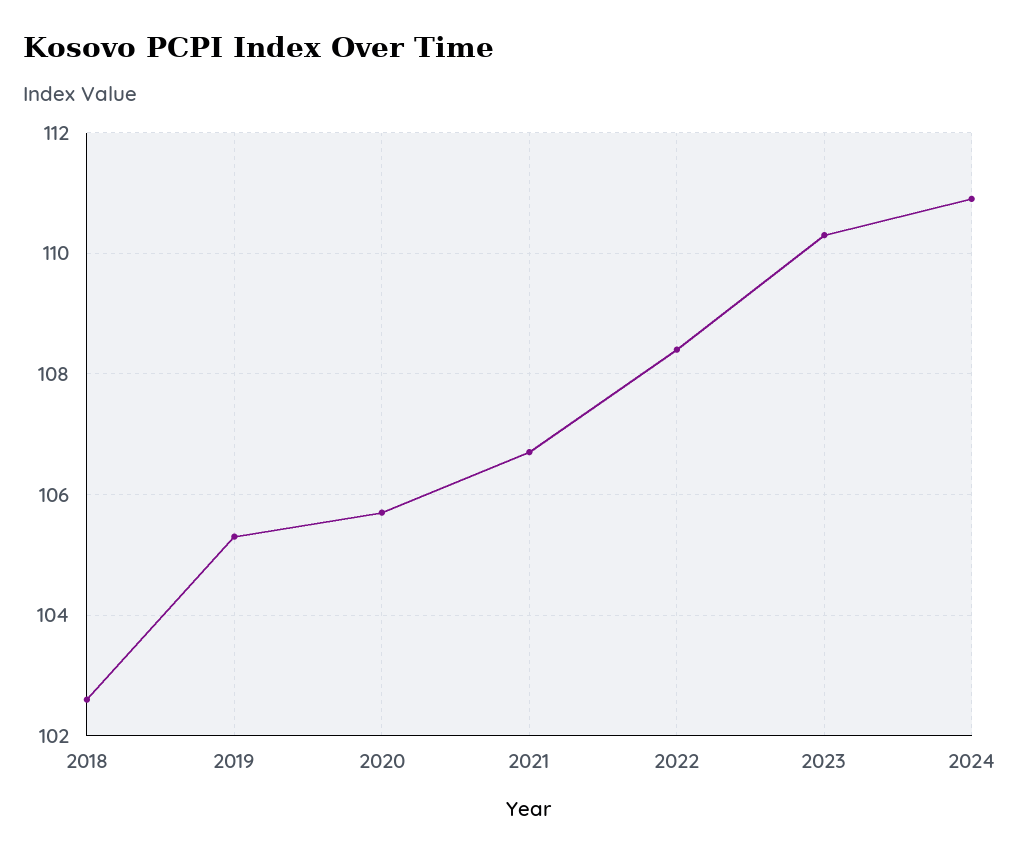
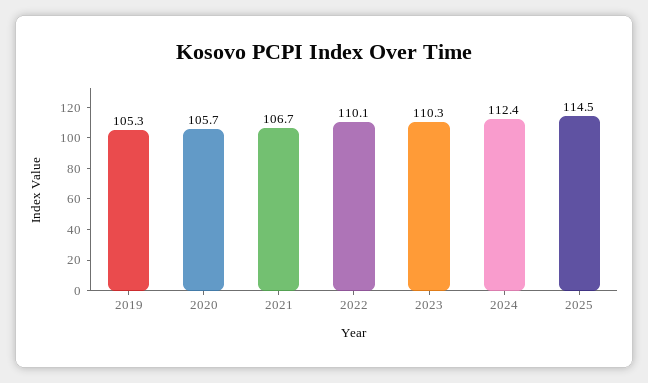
2018: 102.5 -> none
2022: 108.5 -> 110.1
2024: 111 -> 112.4
2025: none -> 114.5

